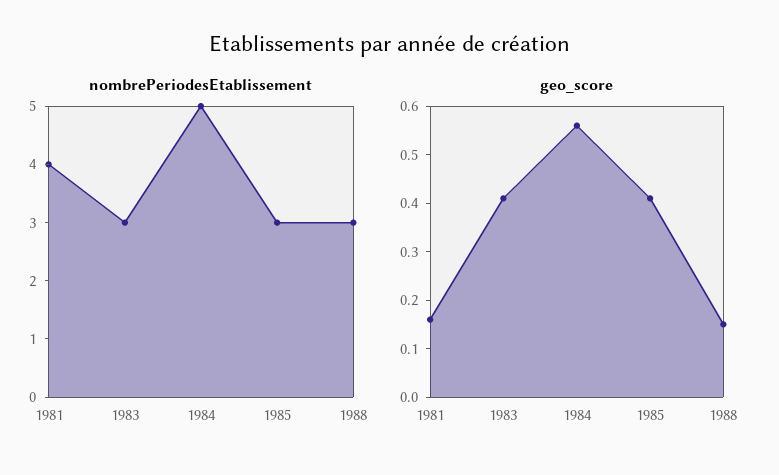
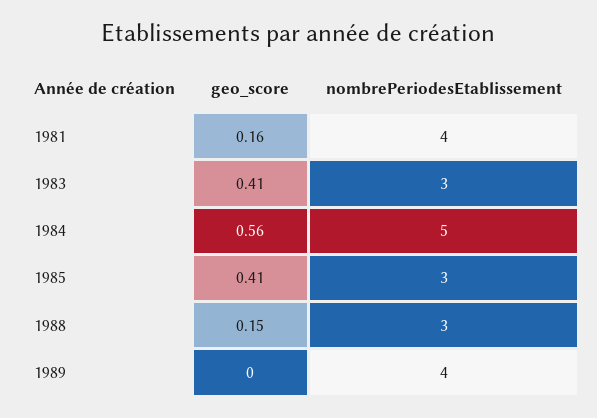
geo_score, 1989: none -> 0
nombrePeriodesEtablissement, 1989: none -> 4

